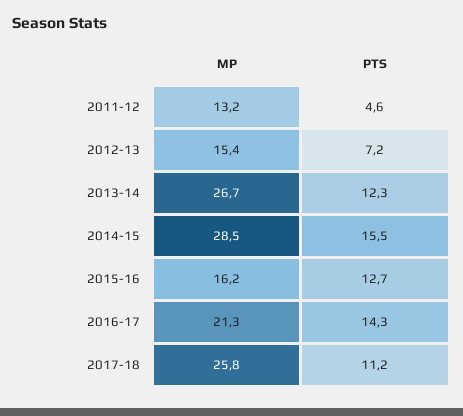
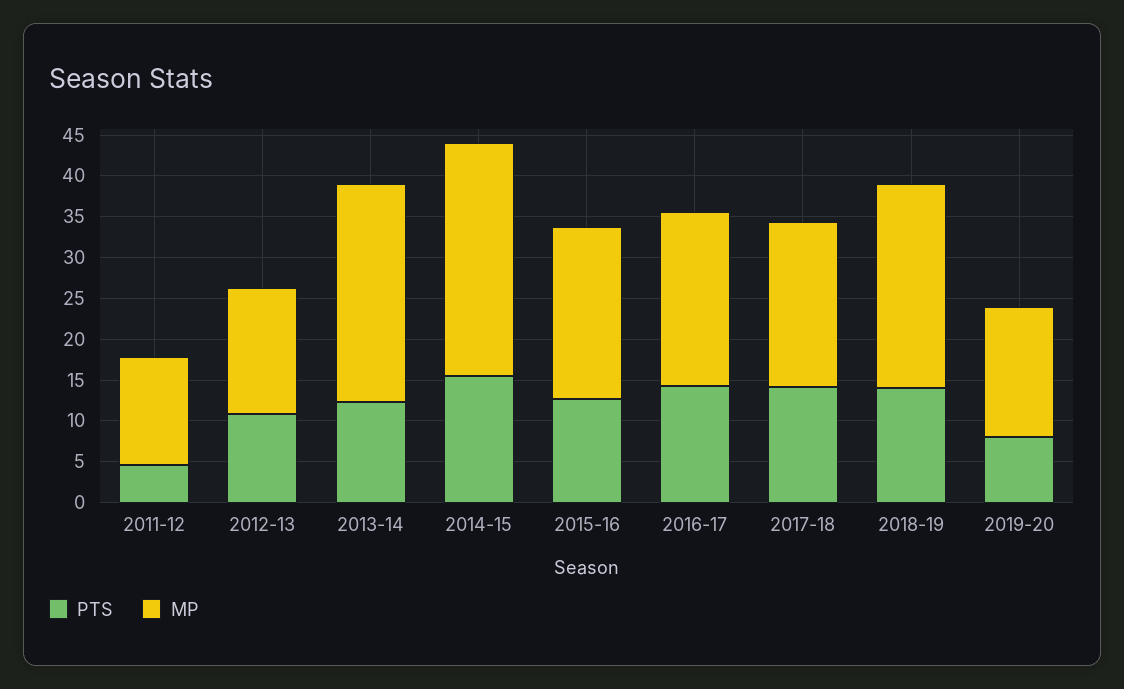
PTS, 2012-13: 7.2 -> 11
MP, 2015-16: 16.2 -> 21
MP, 2017-18: 25.8 -> 20
PTS, 2017-18: 11.2 -> 14
PTS, 2018-19: none -> 14
MP, 2018-19: none -> 25
PTS, 2019-20: none -> 8
MP, 2019-20: none -> 16

